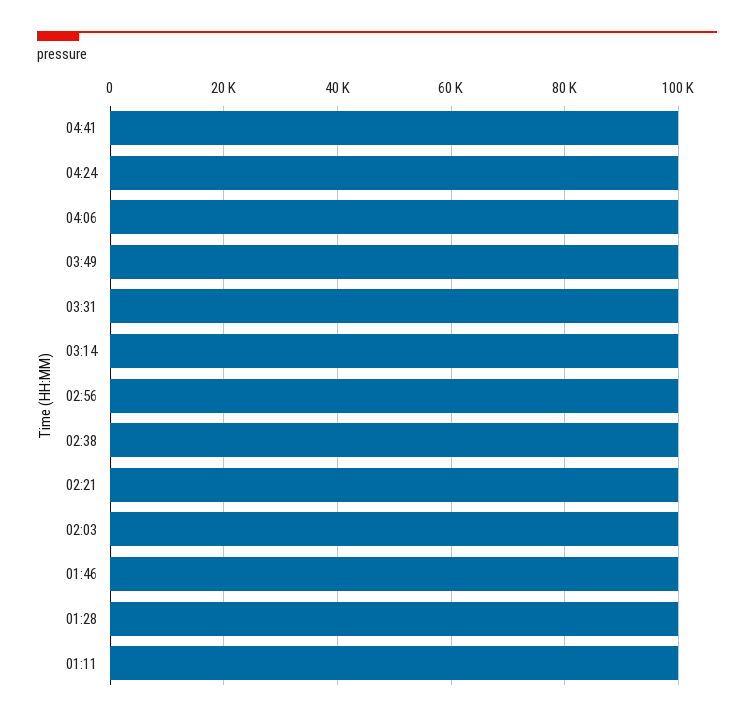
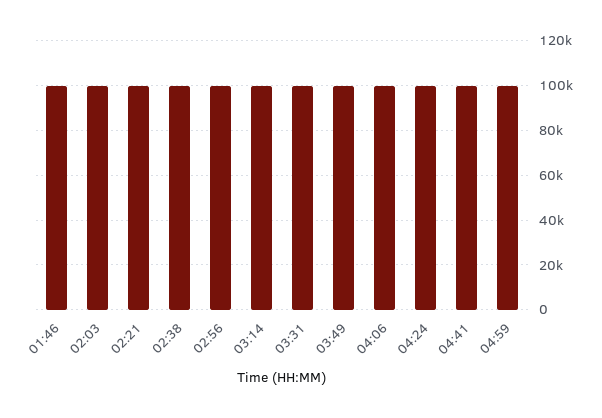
01:28: 100000 -> none
01:11: 100000 -> none
04:59: none -> 100000

